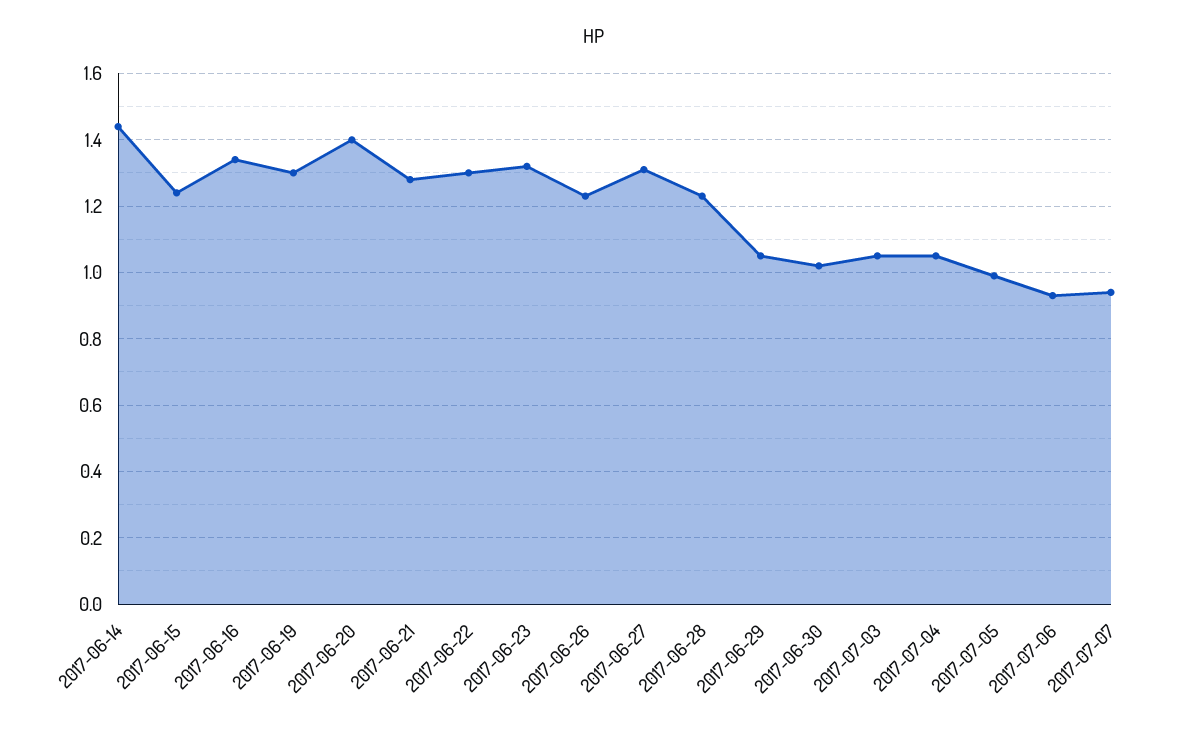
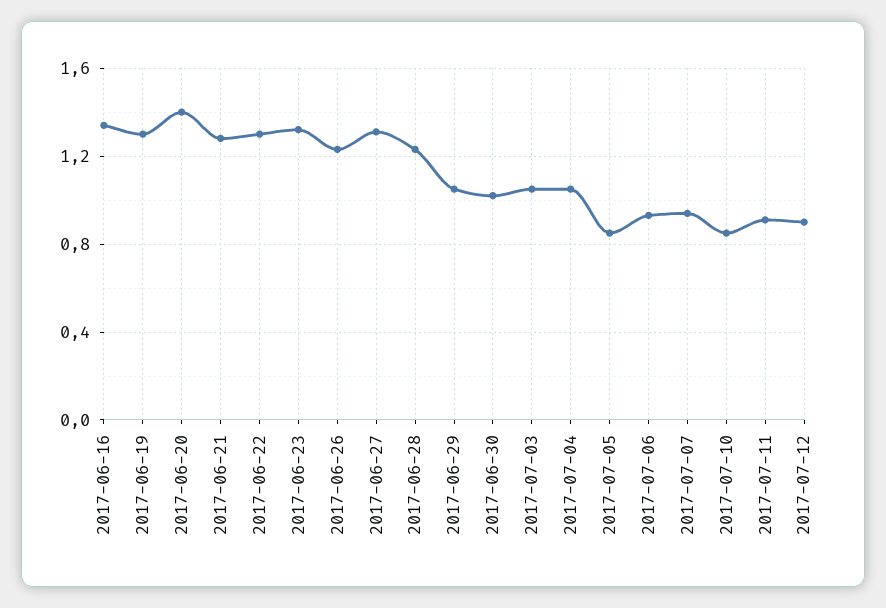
2017-06-14: 1.45 -> none
2017-06-15: 1.25 -> none
2017-07-05: 1 -> 0.85
2017-07-10: none -> 0.85
2017-07-11: none -> 0.9
2017-07-12: none -> 0.9

